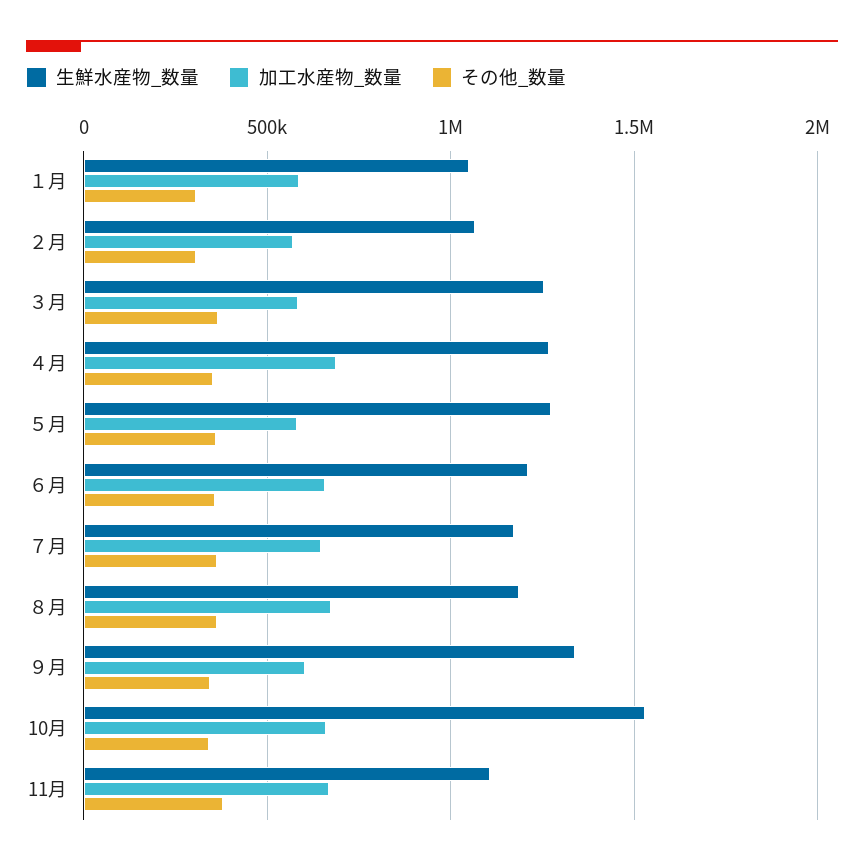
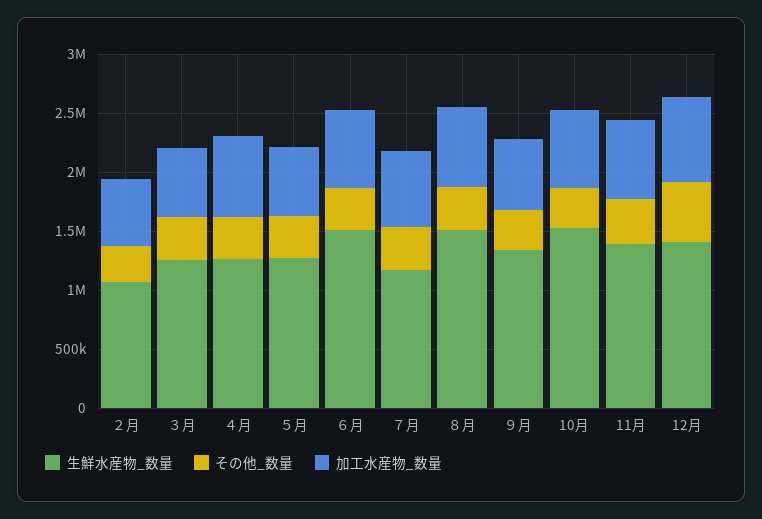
生鮮水産物_数量, １月: 1050000 -> none
加工水産物_数量, １月: 600000 -> none
その他_数量, １月: 300000 -> none
生鮮水産物_数量, ６月: 1200000 -> 1500000
生鮮水産物_数量, ８月: 1200000 -> 1500000
生鮮水産物_数量, 11月: 1100000 -> 1400000
生鮮水産物_数量, 12月: none -> 1400000
その他_数量, 12月: none -> 500000
加工水産物_数量, 12月: none -> 700000

